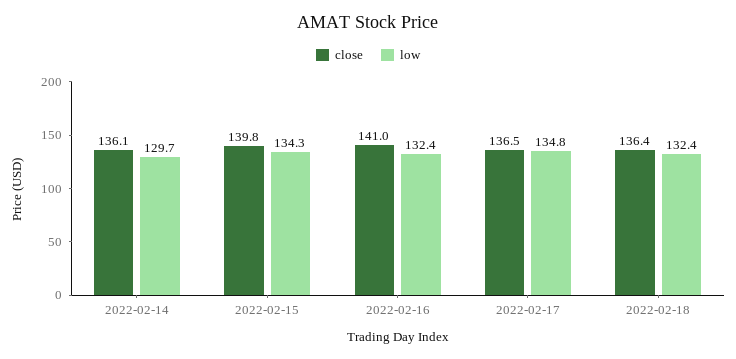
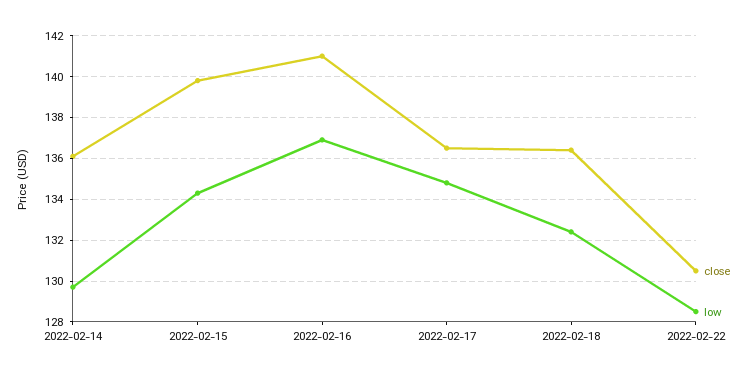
low, 2022-02-16: 132.4 -> 137
close, 2022-02-22: none -> 130.5
low, 2022-02-22: none -> 128.5

